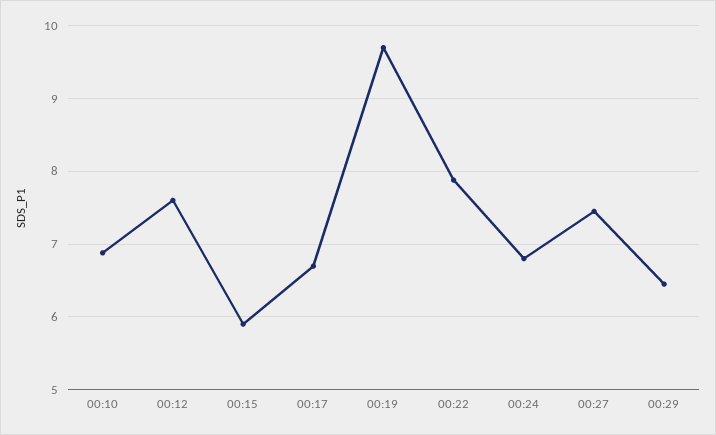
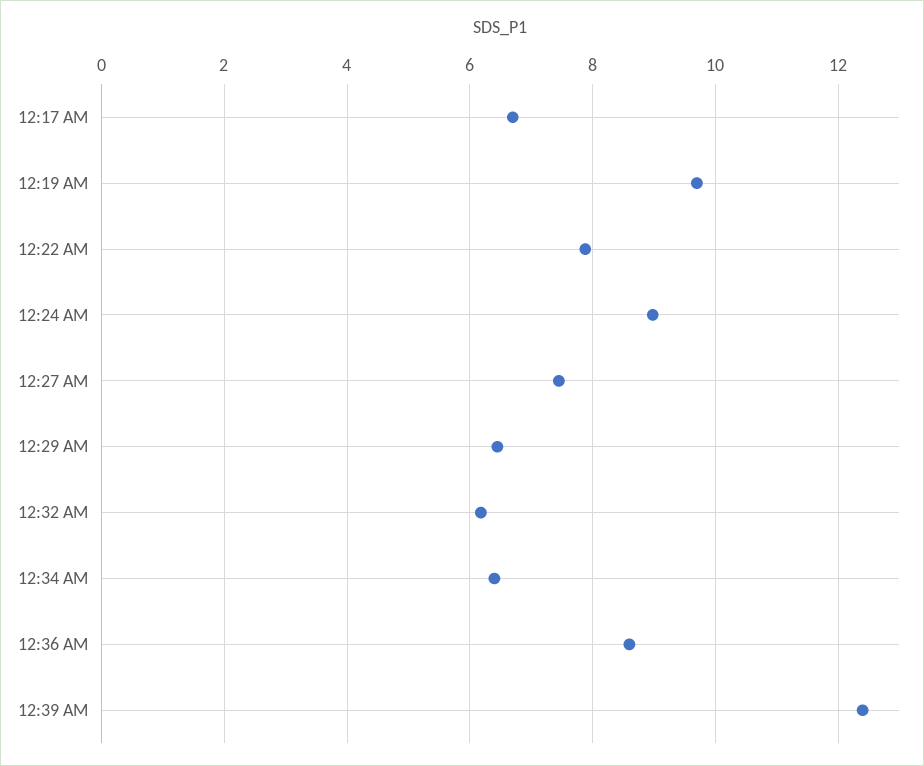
00:10: 6.9 -> none
00:12: 7.6 -> none
00:15: 5.9 -> none
00:24: 6.8 -> 9
12:32 AM: none -> 6.2
12:34 AM: none -> 6.4
12:36 AM: none -> 8.6
12:39 AM: none -> 12.4

